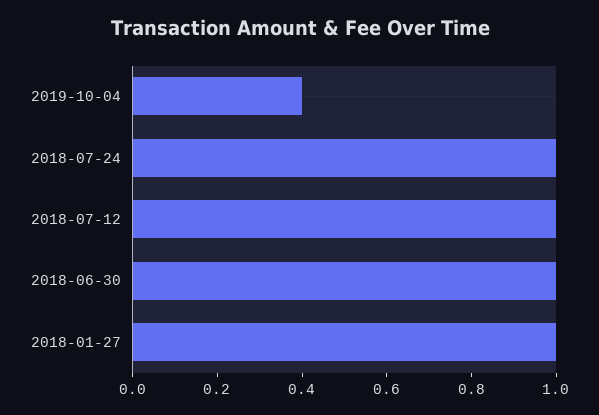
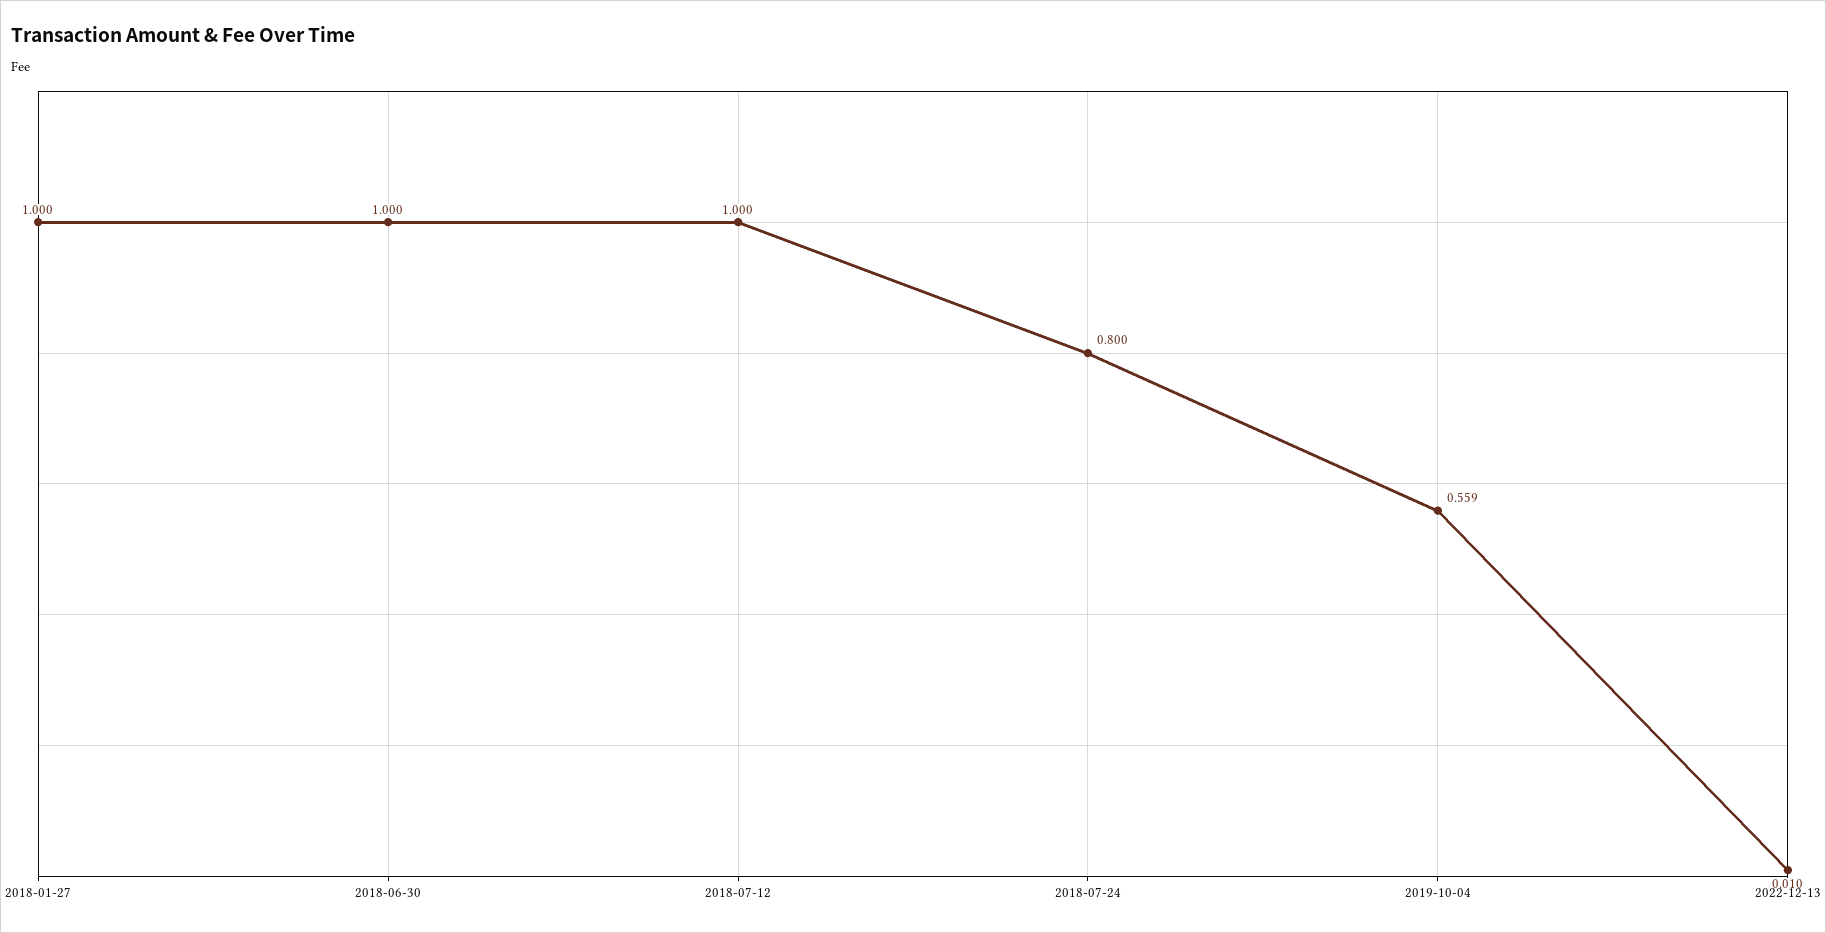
2019-10-04: 0.4 -> 0.559
2018-07-24: 1 -> 0.8
2022-12-13: none -> 0.01

